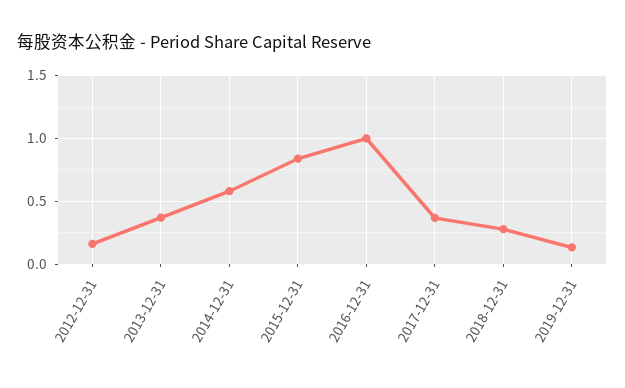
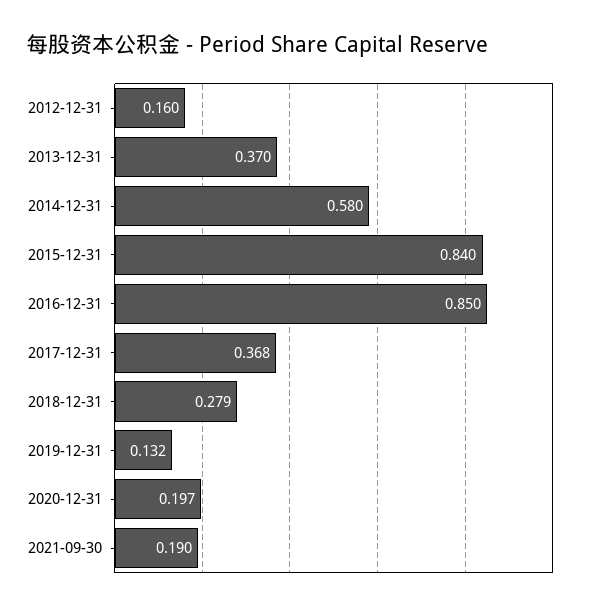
2016-12-31: 1 -> 0.85
2020-12-31: none -> 0.197
2021-09-30: none -> 0.19

